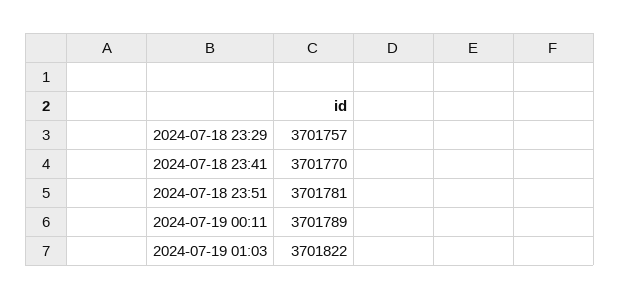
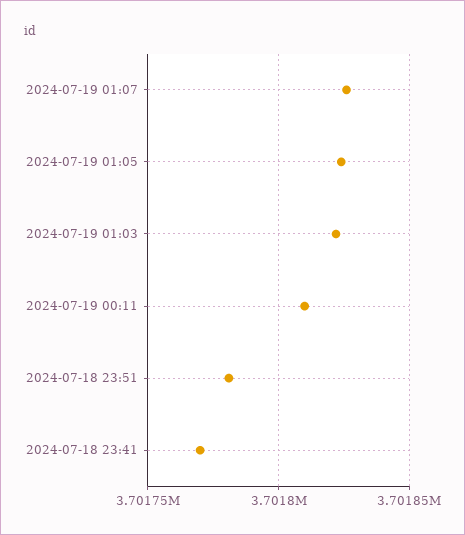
2024-07-18 23:29: 3701757 -> none
2024-07-19 00:11: 3701789 -> 3701810
2024-07-19 01:07: none -> 3701825
2024-07-19 01:05: none -> 3701825

